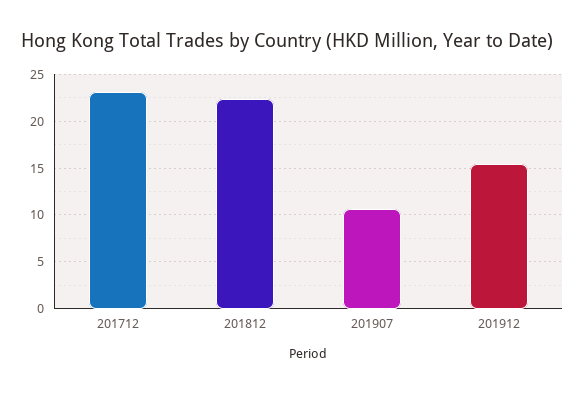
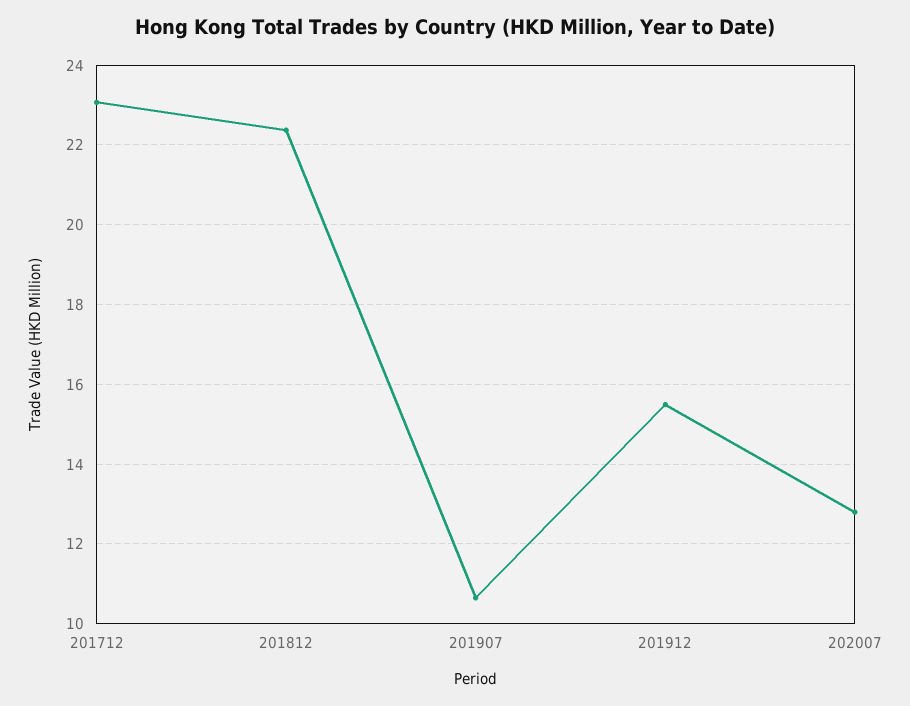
202007: none -> 12.8

